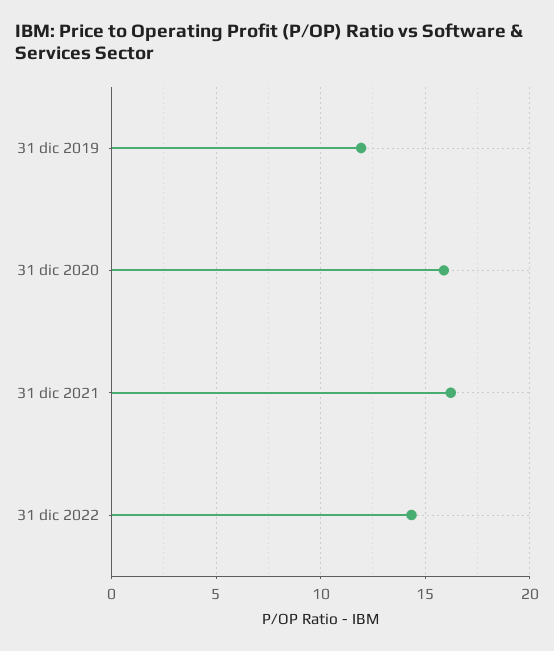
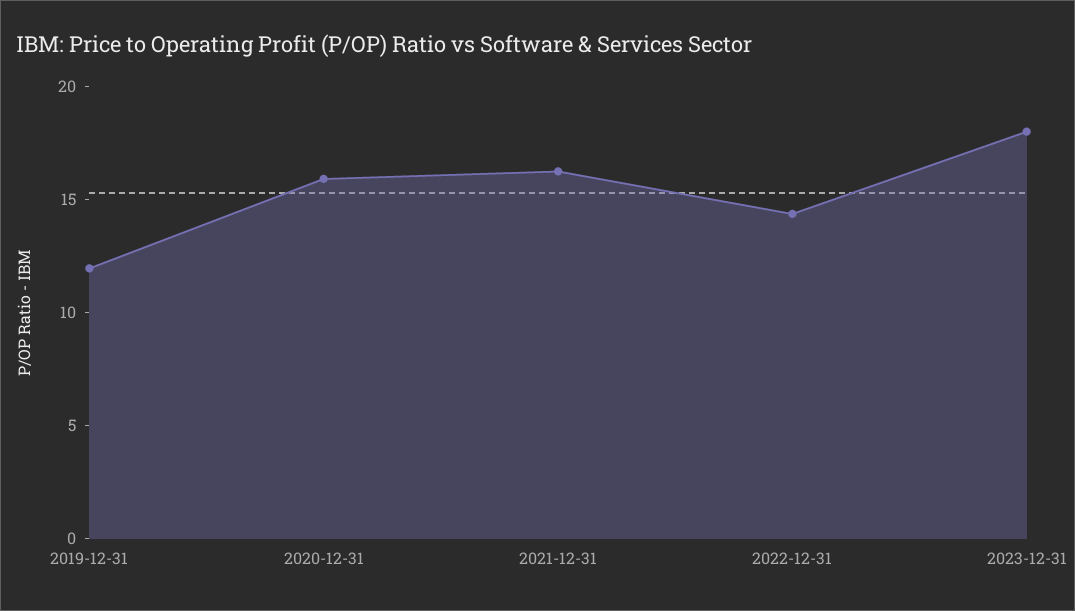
2023-12-31: none -> 18

